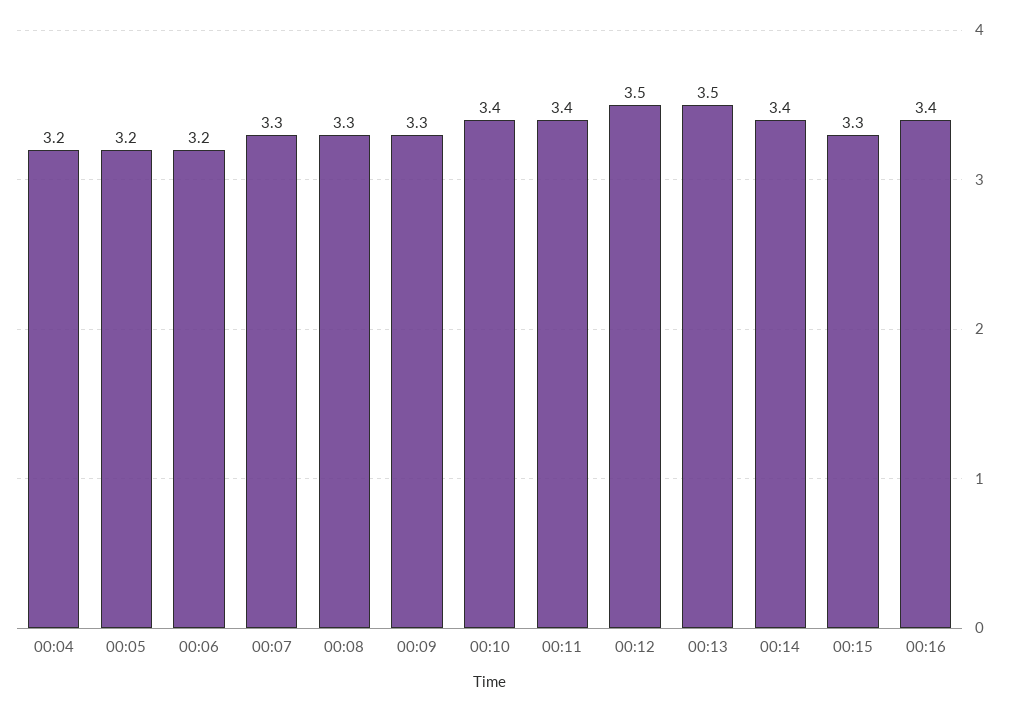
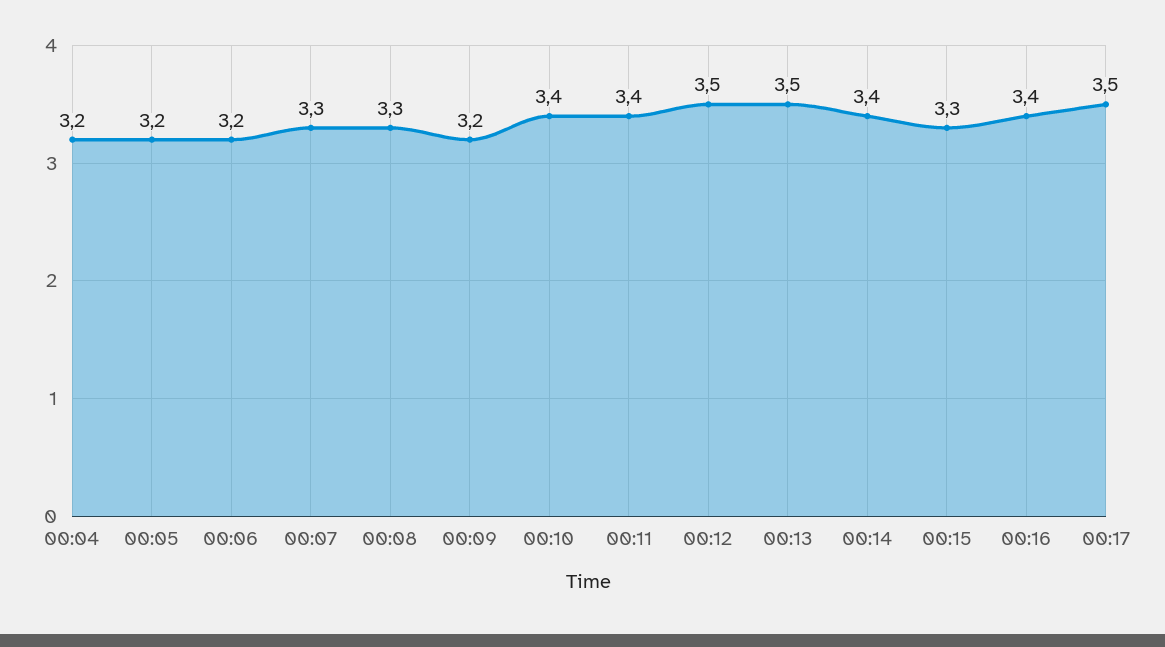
00:09: 3.3 -> 3.2
00:17: none -> 3.5

